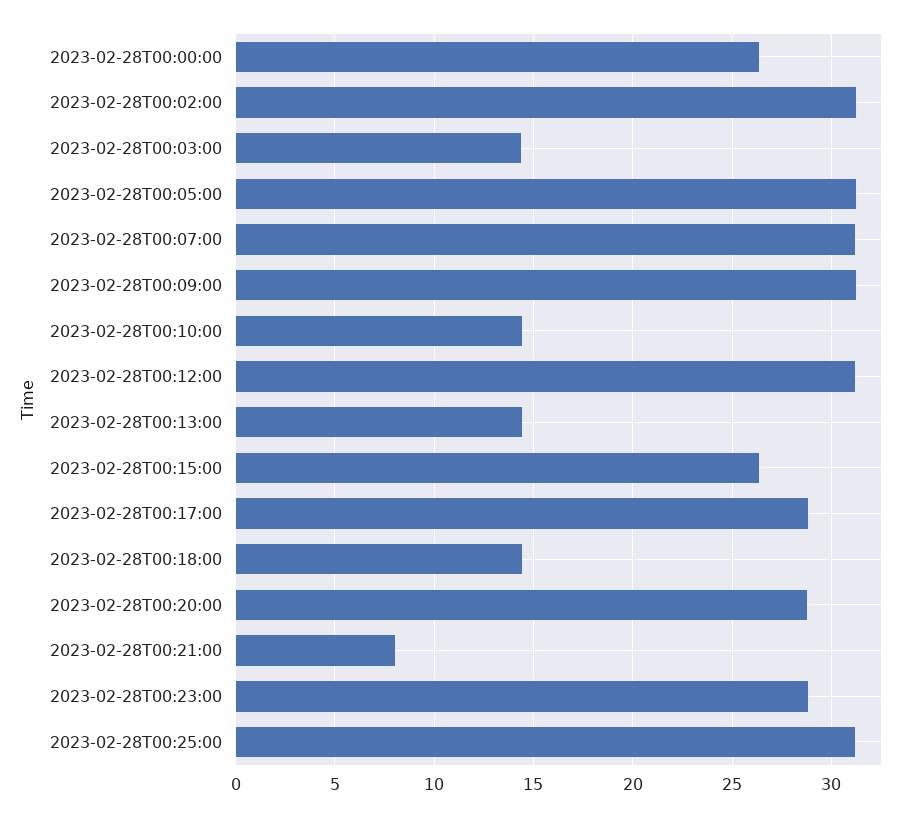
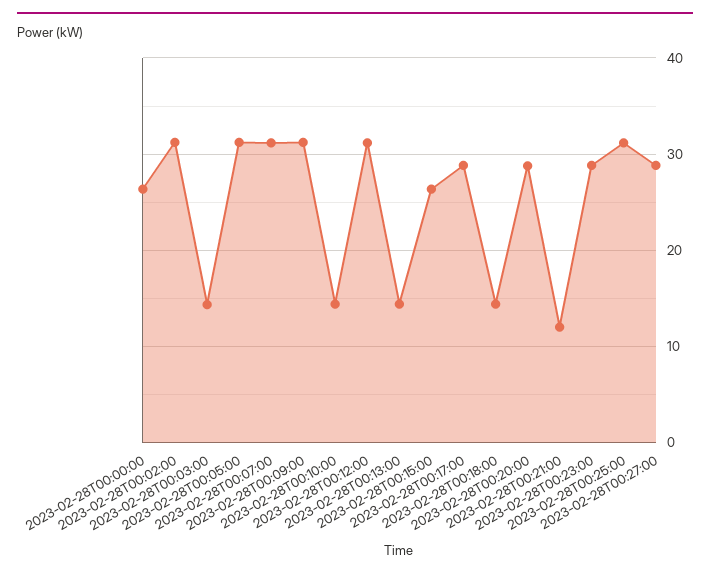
2023-02-28T00:21:00: 8 -> 12
2023-02-28T00:27:00: none -> 29

